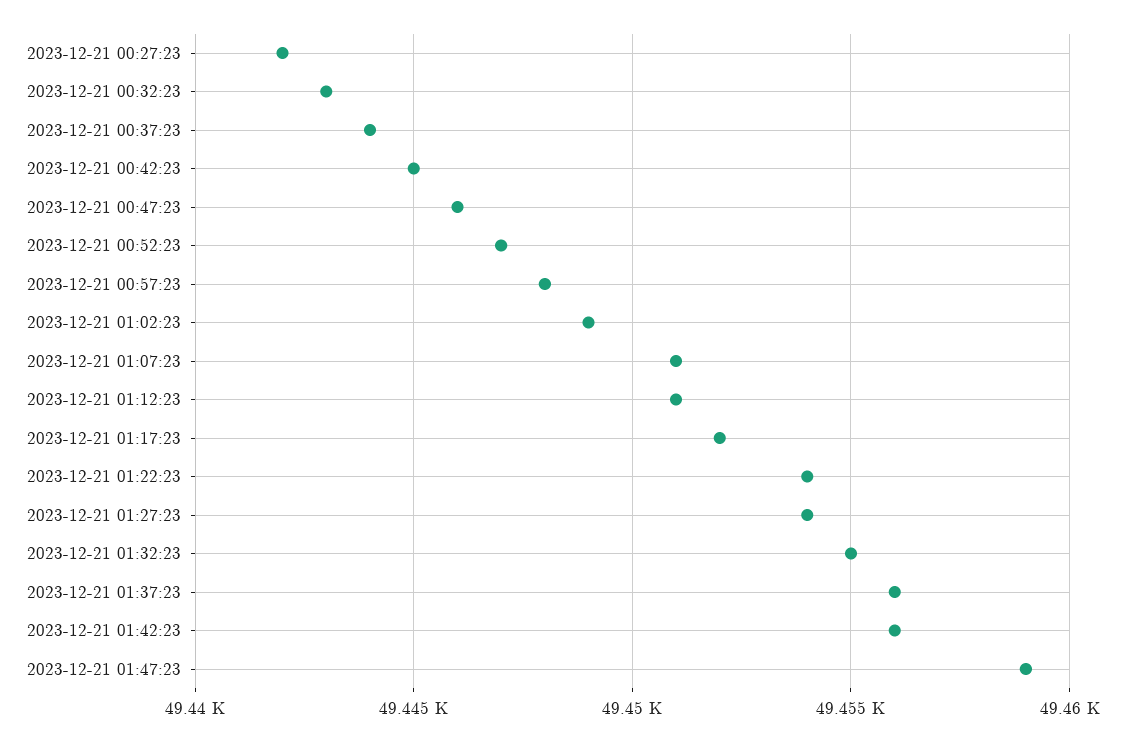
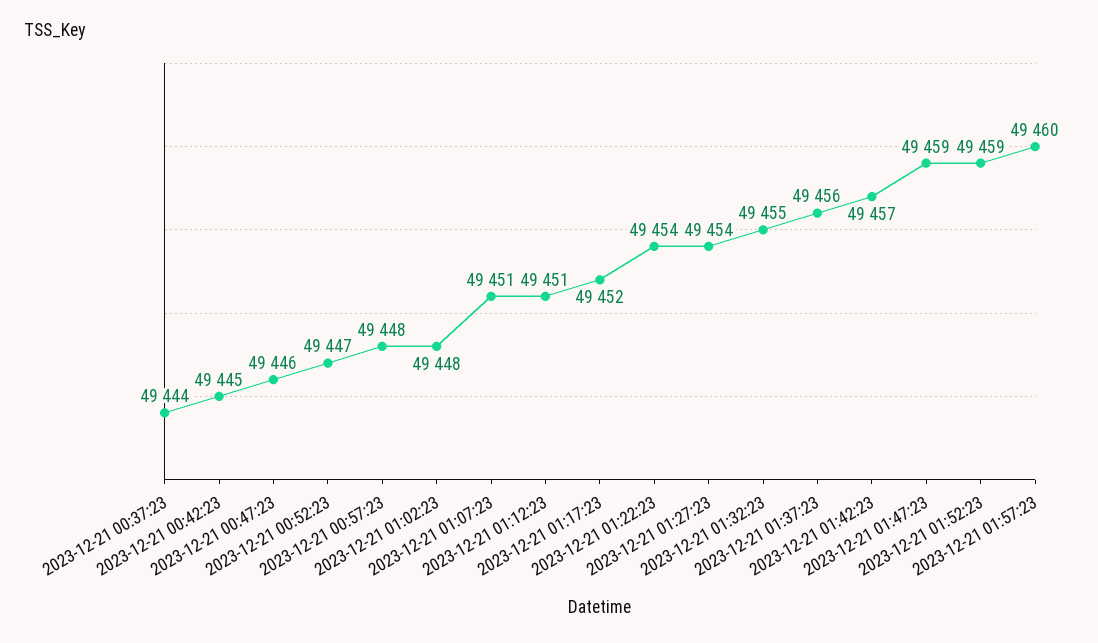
2023-12-21 00:27:23: 49442 -> none
2023-12-21 00:32:23: 49443 -> none
2023-12-21 01:02:23: 49449 -> 49448
2023-12-21 01:42:23: 49456 -> 49457
2023-12-21 01:52:23: none -> 49459
2023-12-21 01:57:23: none -> 49460

